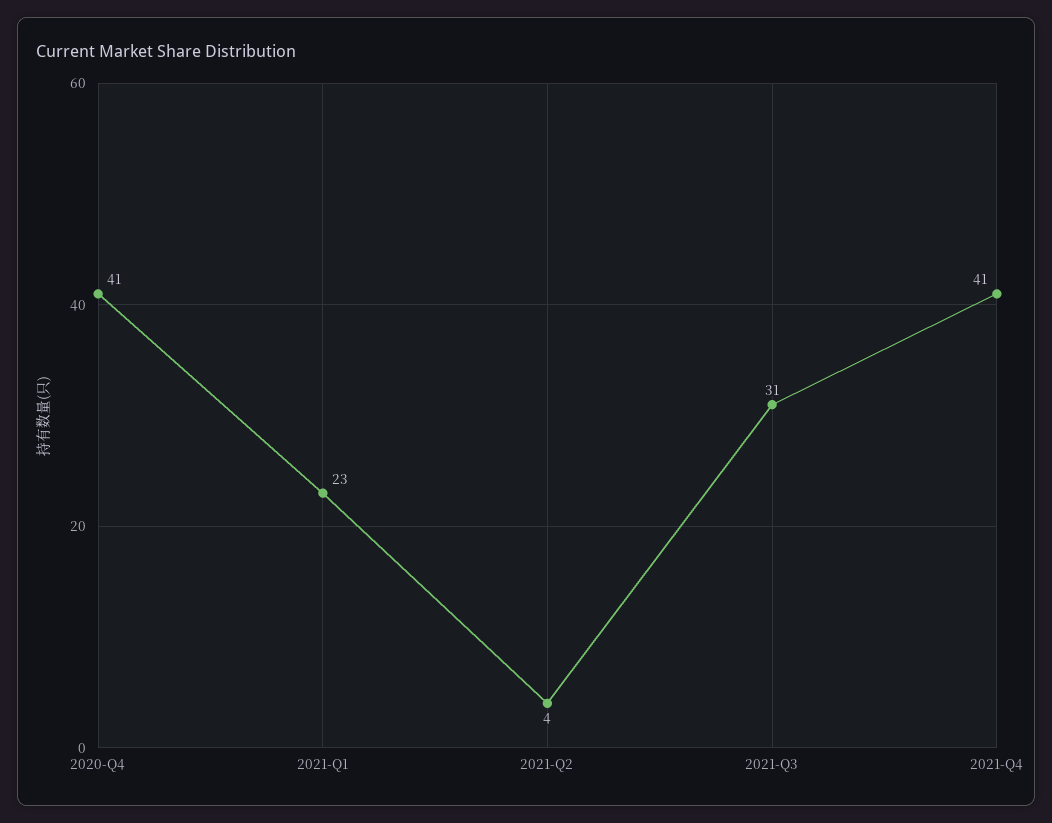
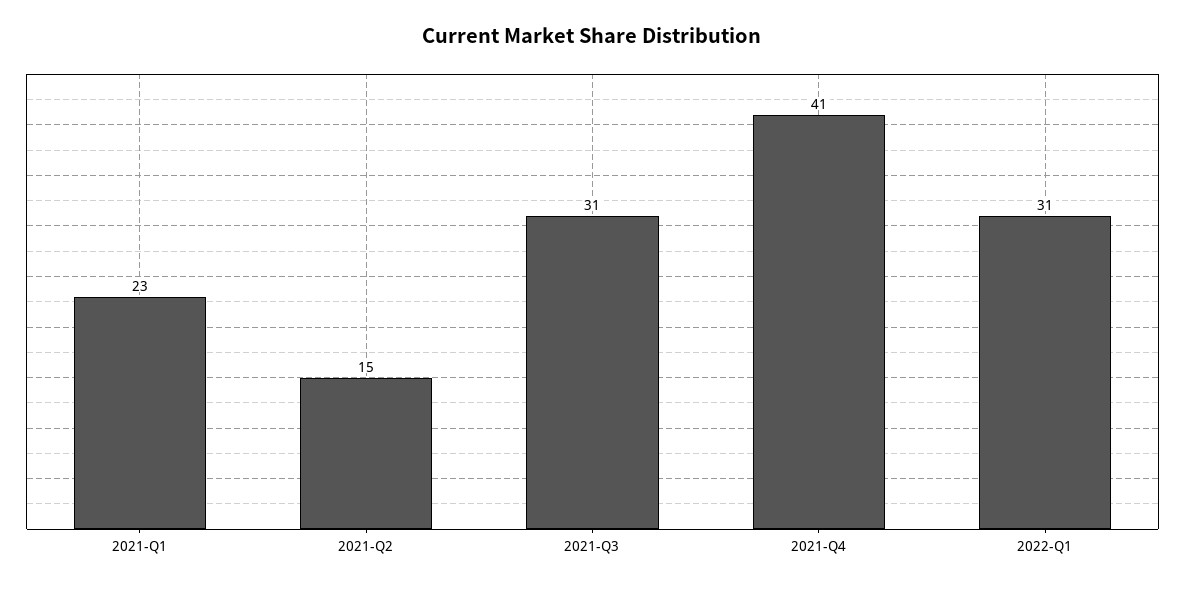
2020-Q4: 41 -> none
2021-Q2: 4 -> 15
2022-Q1: none -> 31

